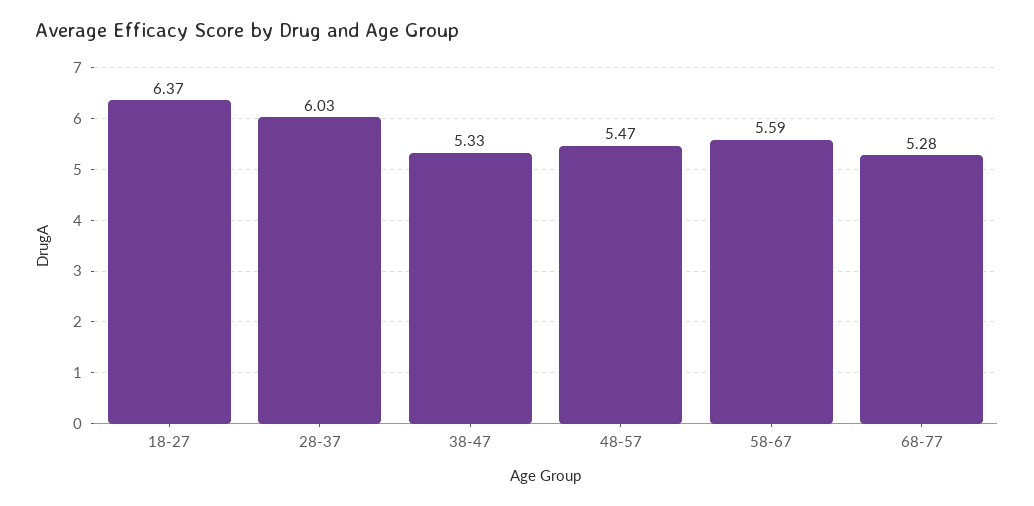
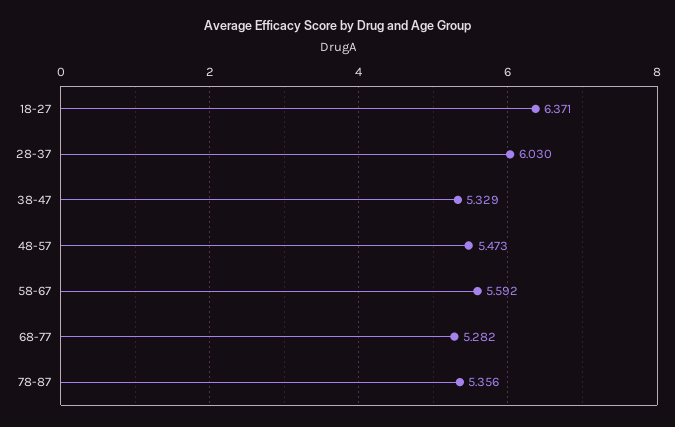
78-87: none -> 5.356

